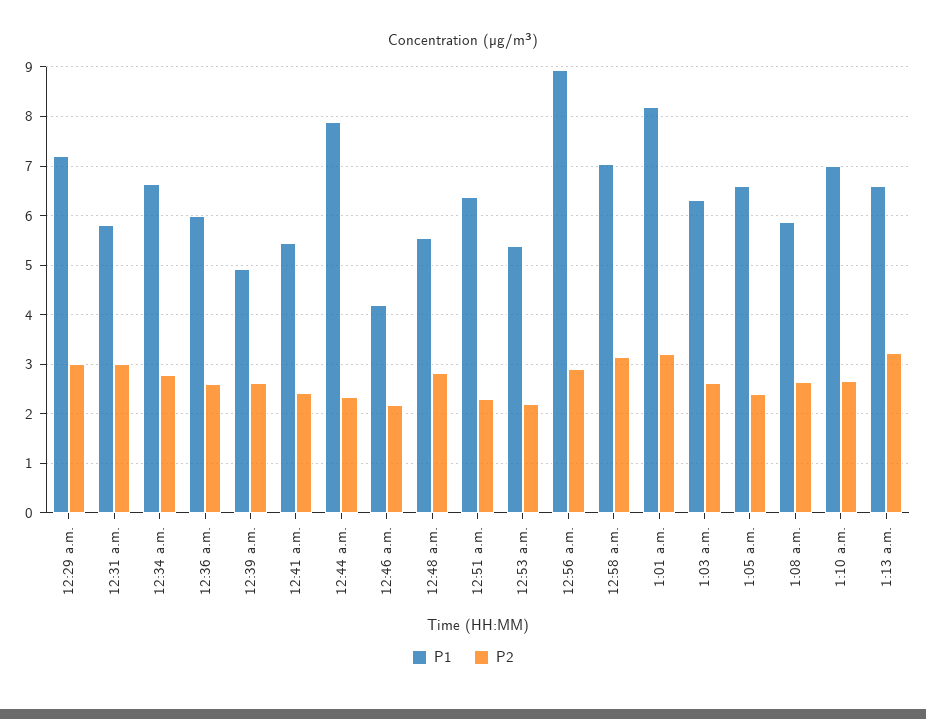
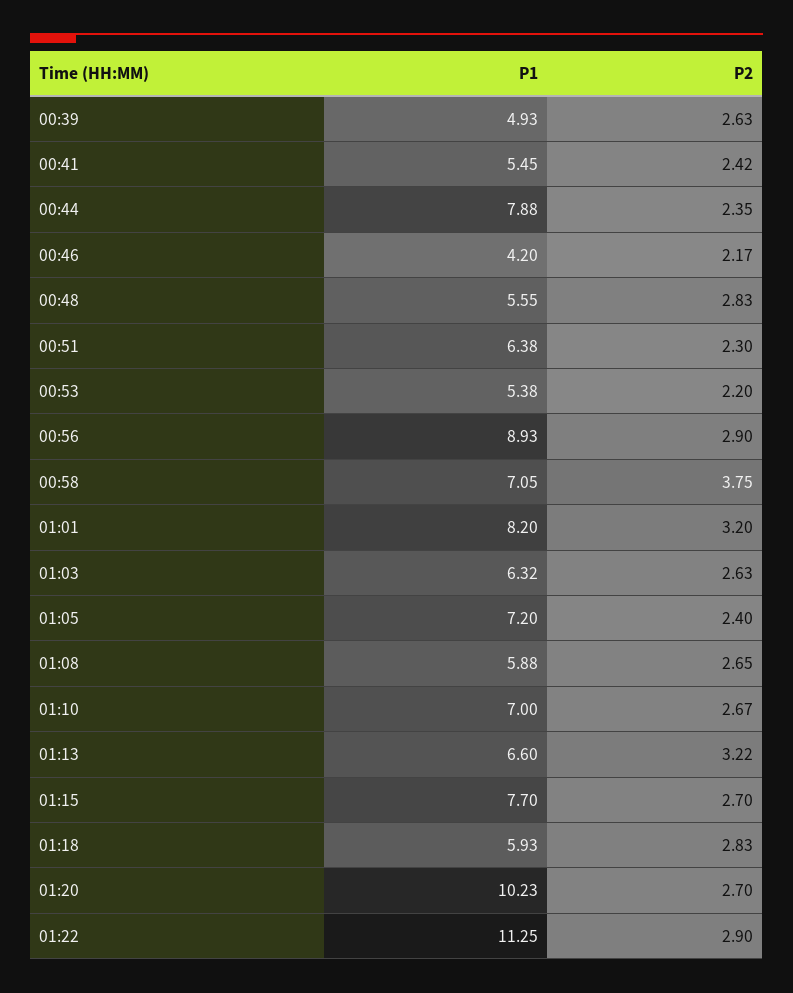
P1, 12:29 a.m.: 7.2 -> none
P2, 12:29 a.m.: 3 -> none
P1, 12:31 a.m.: 5.8 -> none
P2, 12:31 a.m.: 3 -> none
P1, 12:34 a.m.: 6.6 -> none
P2, 12:34 a.m.: 2.8 -> none
P1, 12:36 a.m.: 6 -> none
P2, 12:36 a.m.: 2.6 -> none
P2, 12:58 a.m.: 3.2 -> 3.75
P1, 1:05 a.m.: 6.6 -> 7.2
P1, 01:15: none -> 7.7
P2, 01:15: none -> 2.7
P1, 01:18: none -> 5.93
P2, 01:18: none -> 2.83
P1, 01:20: none -> 10.23
P2, 01:20: none -> 2.7
P1, 01:22: none -> 11.25
P2, 01:22: none -> 2.9

